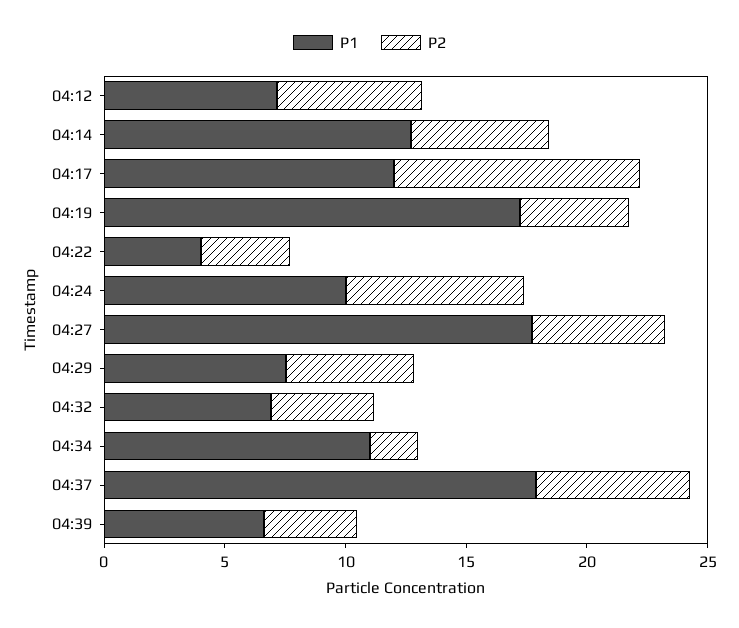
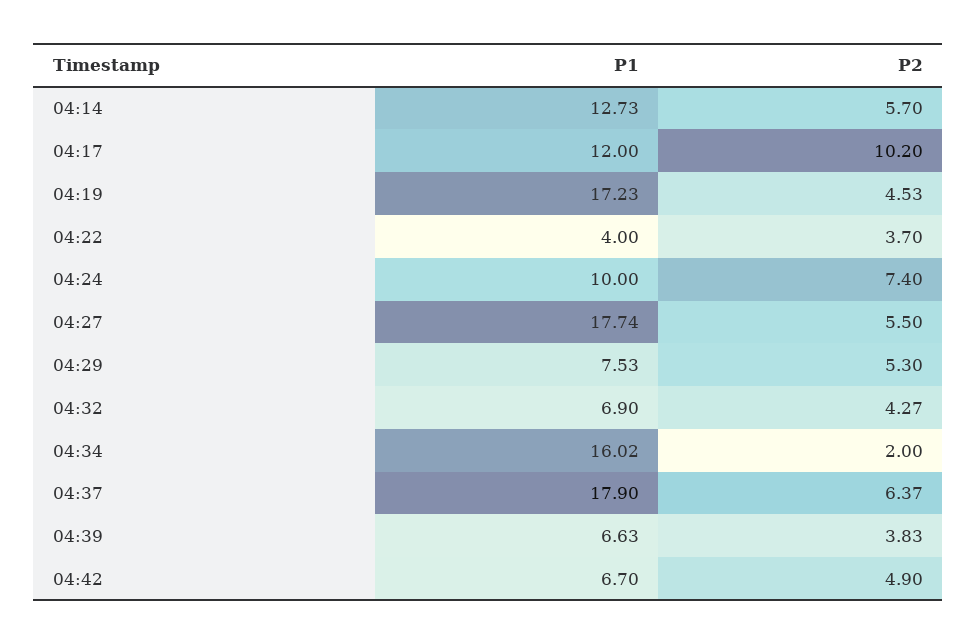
P1, 04:12: 7 -> none
P2, 04:12: 6 -> none
P1, 04:34: 11 -> 16.02
P1, 04:42: none -> 6.7
P2, 04:42: none -> 4.9

